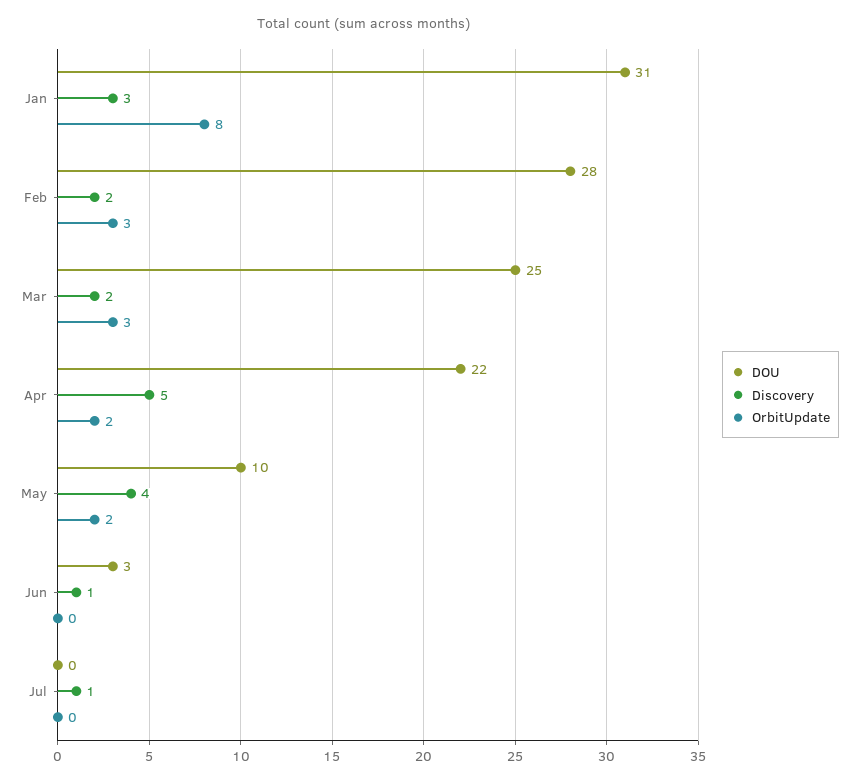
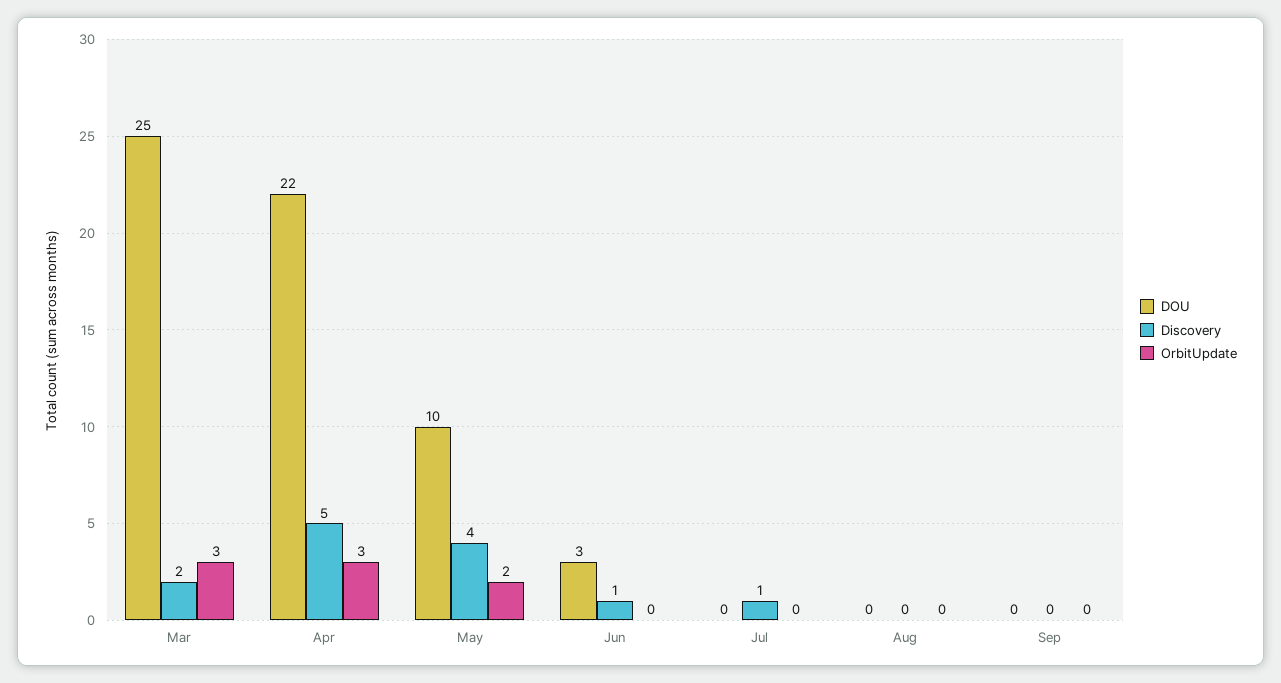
DOU, Jan: 31 -> none
Discovery, Jan: 3 -> none
OrbitUpdate, Jan: 8 -> none
DOU, Feb: 28 -> none
Discovery, Feb: 2 -> none
OrbitUpdate, Feb: 3 -> none
OrbitUpdate, Apr: 2 -> 3
DOU, Aug: none -> 0
Discovery, Aug: none -> 0
OrbitUpdate, Aug: none -> 0
DOU, Sep: none -> 0
Discovery, Sep: none -> 0
OrbitUpdate, Sep: none -> 0

